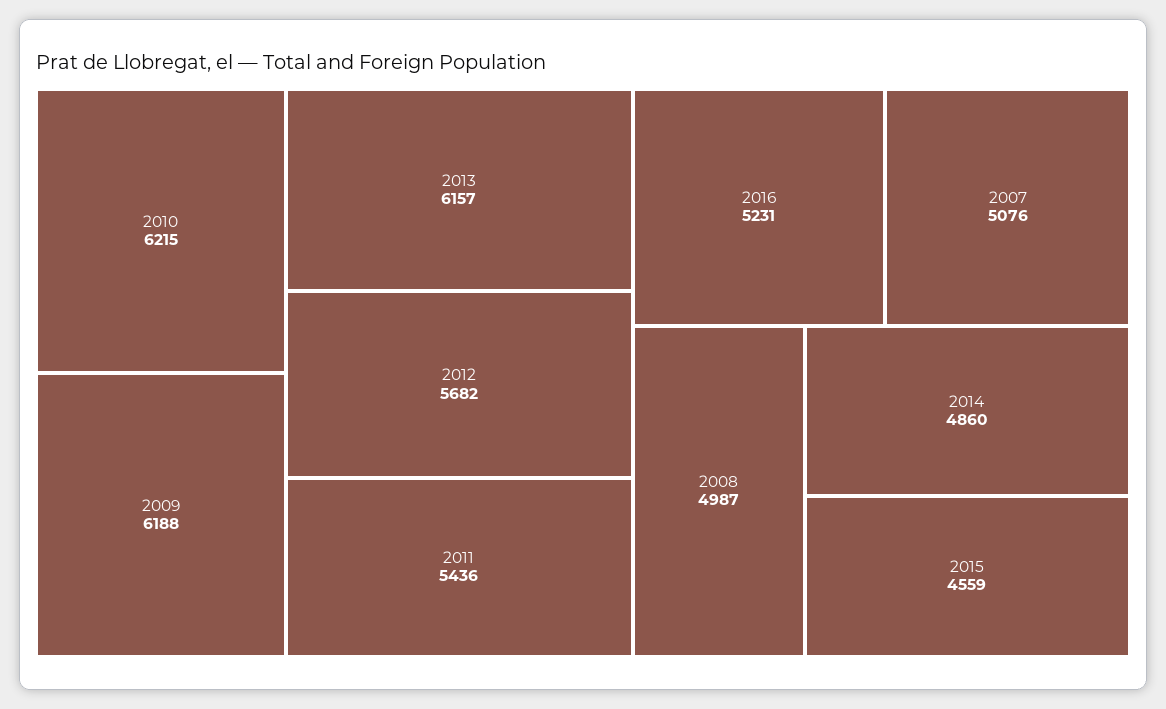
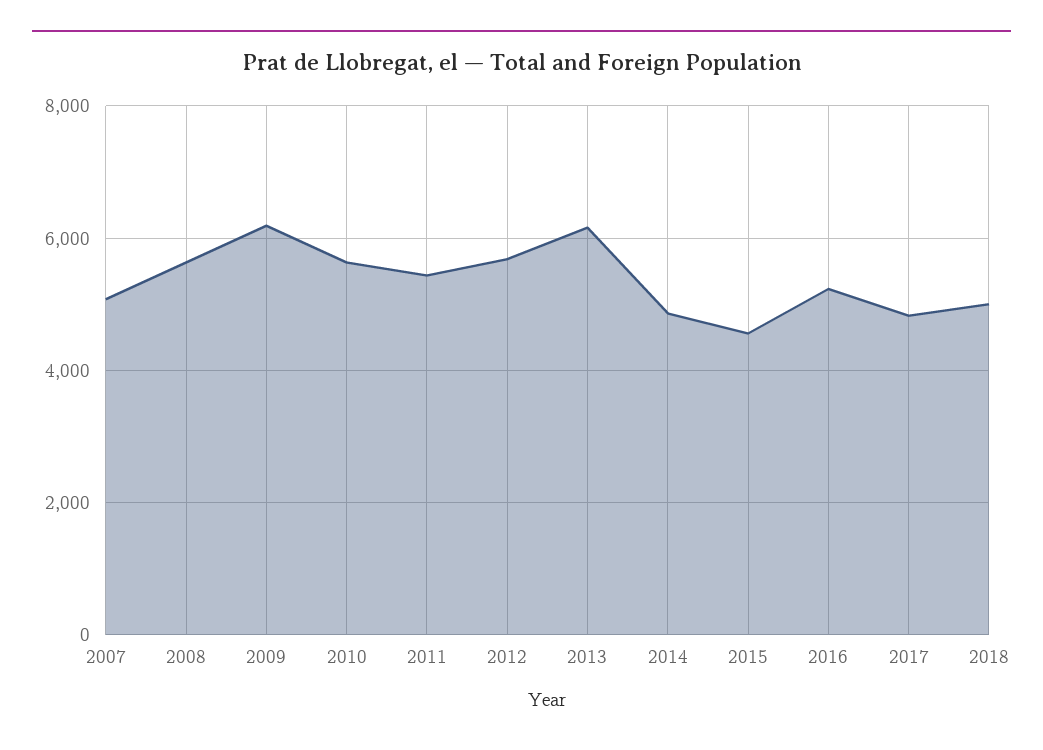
2010: 6215 -> 5600
2008: 4987 -> 5600
2017: none -> 4800
2018: none -> 5000

